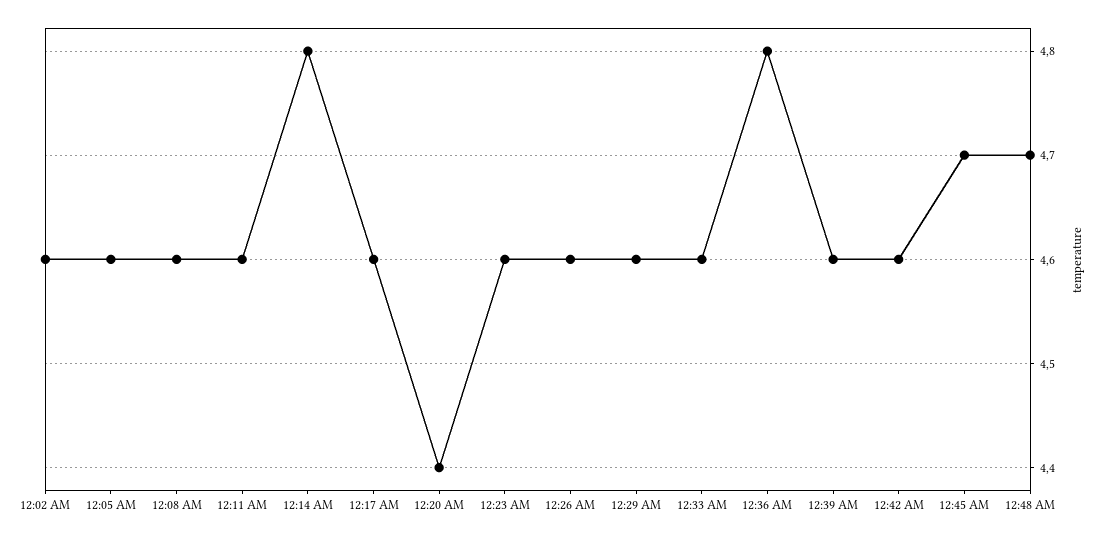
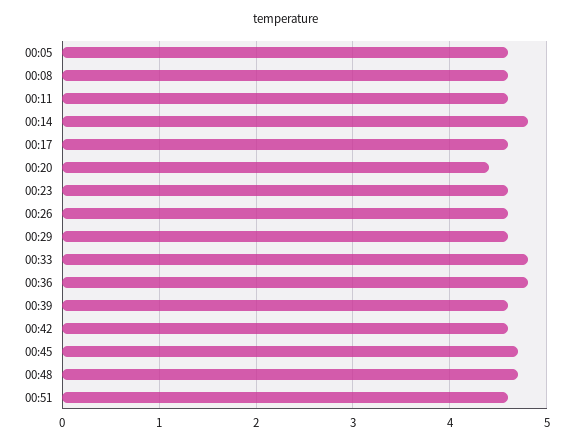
12:02 AM: 4.6 -> none
12:33 AM: 4.6 -> 4.8
00:51: none -> 4.6

